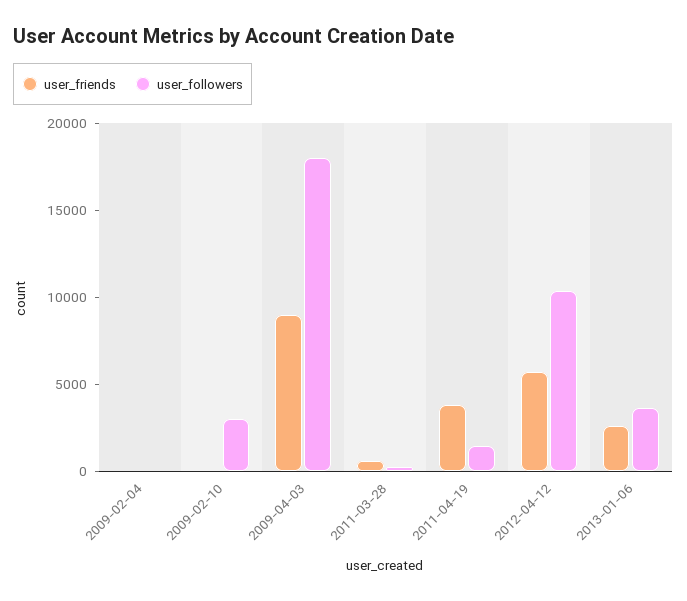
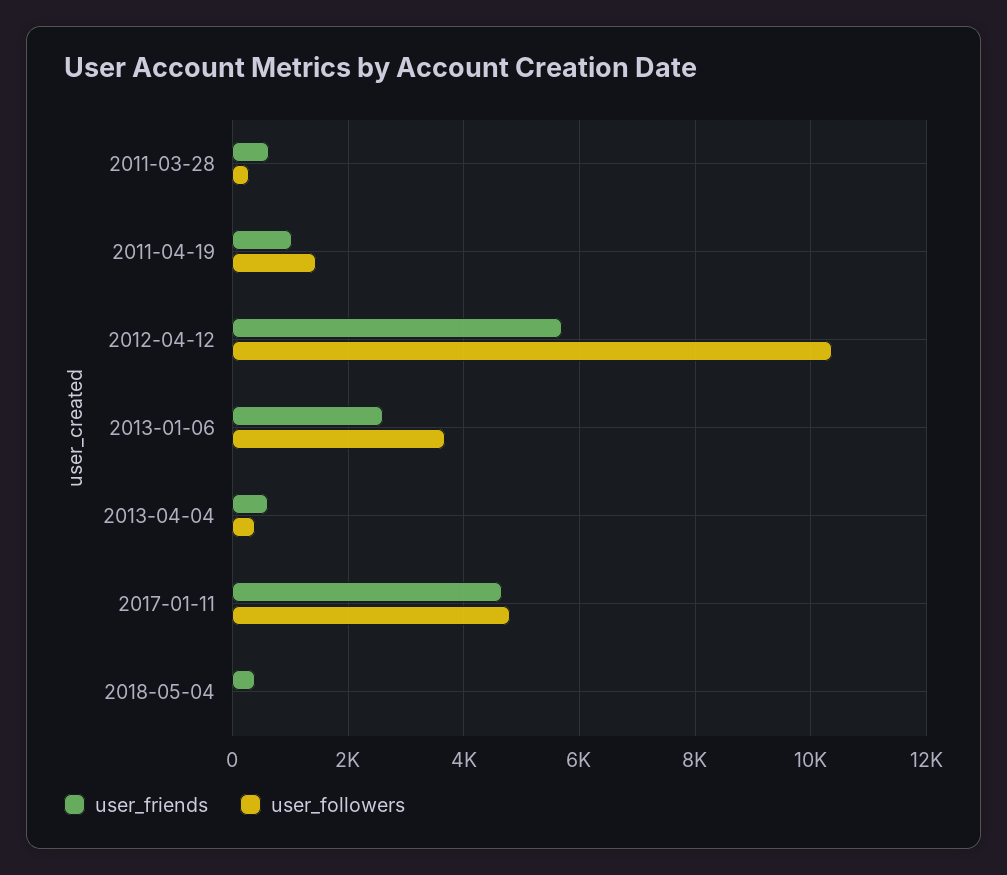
user_friends, 2009-02-04: 0 -> none
user_followers, 2009-02-04: 0 -> none
user_friends, 2009-02-10: 0 -> none
user_followers, 2009-02-10: 3000 -> none
user_friends, 2009-04-03: 9000 -> none
user_followers, 2009-04-03: 18000 -> none
user_friends, 2011-04-19: 4000 -> 1000
user_friends, 2013-04-04: none -> 600
user_followers, 2013-04-04: none -> 400
user_friends, 2017-01-11: none -> 4600
user_followers, 2017-01-11: none -> 4800
user_friends, 2018-05-04: none -> 400
user_followers, 2018-05-04: none -> 0

